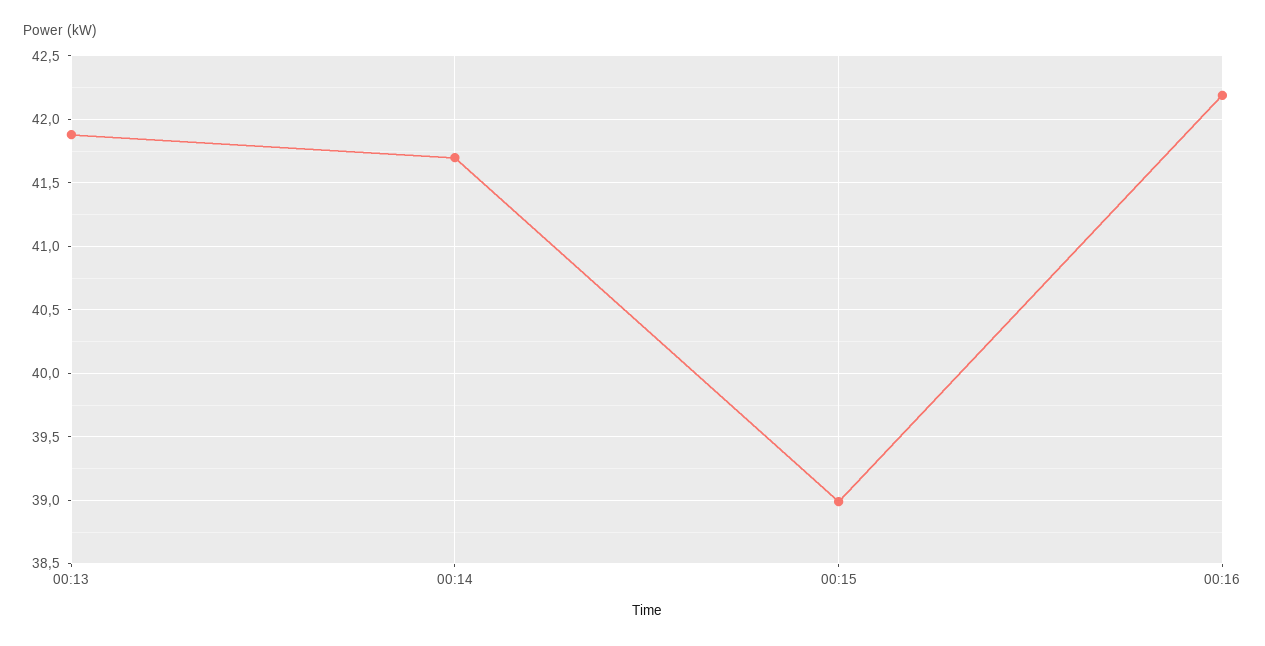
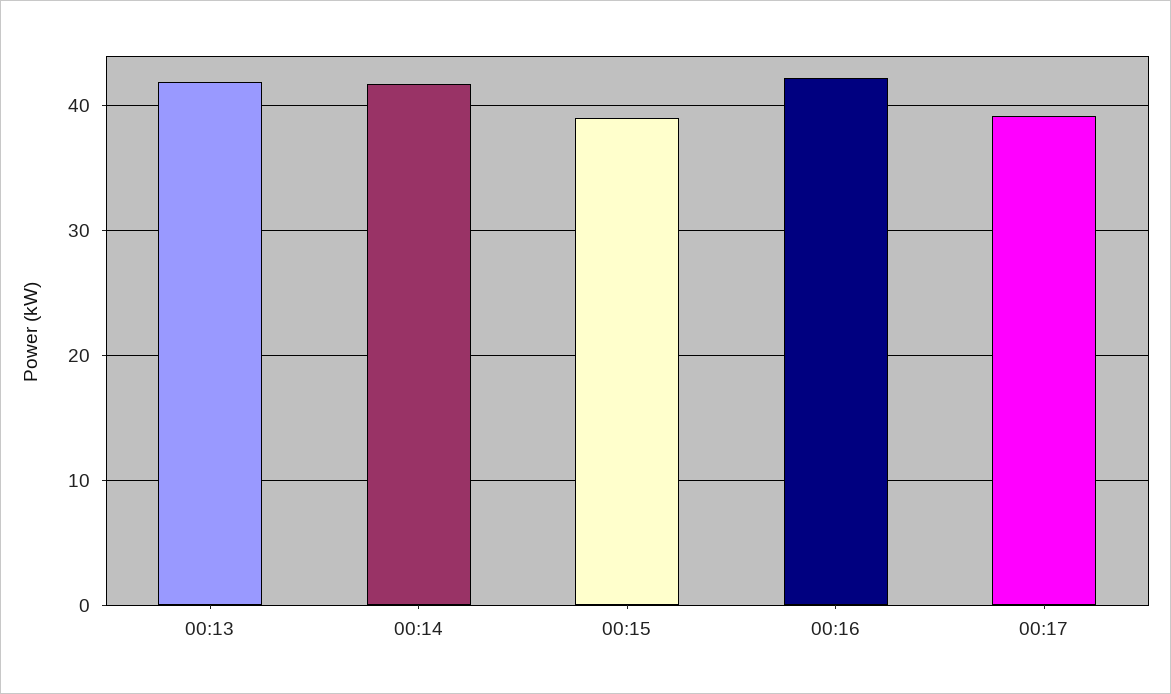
00:17: none -> 39

